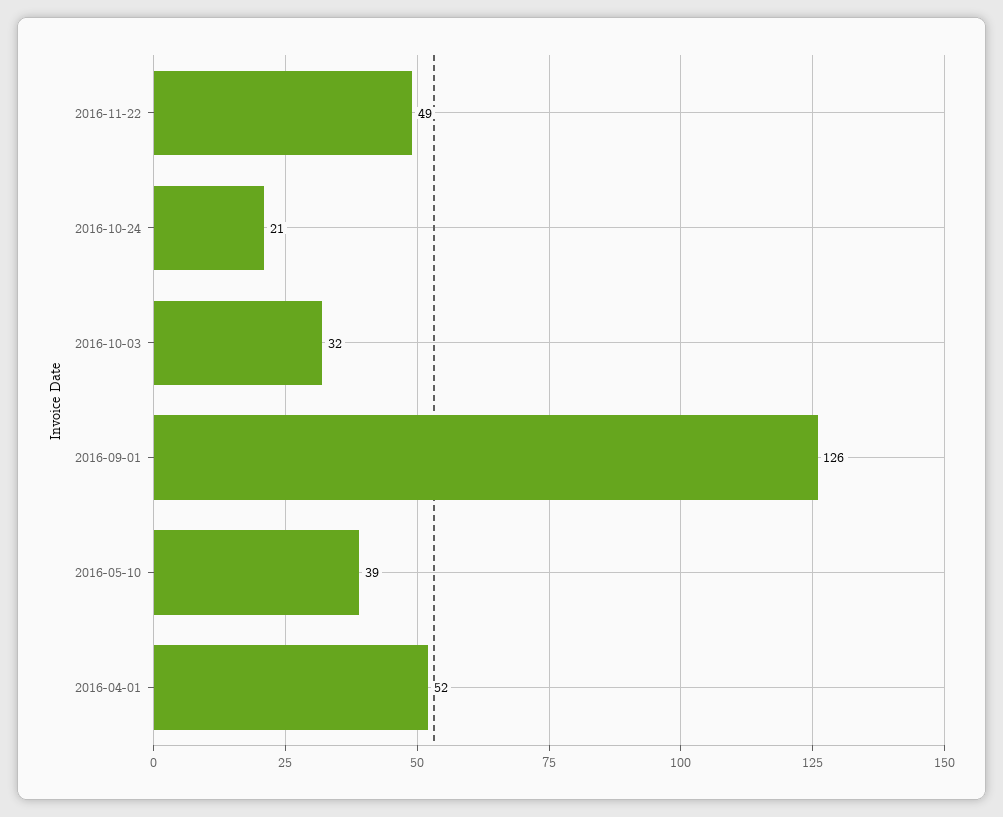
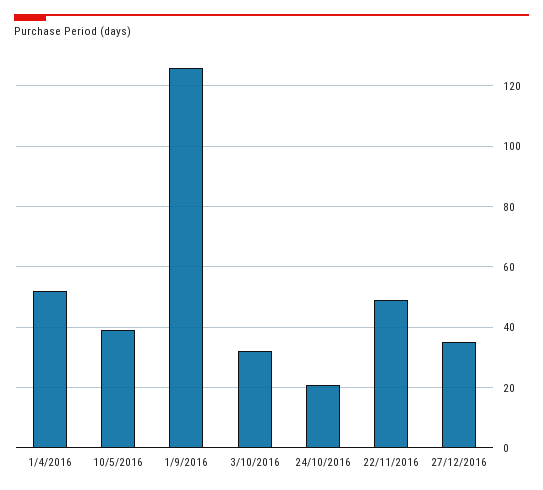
27/12/2016: none -> 35

